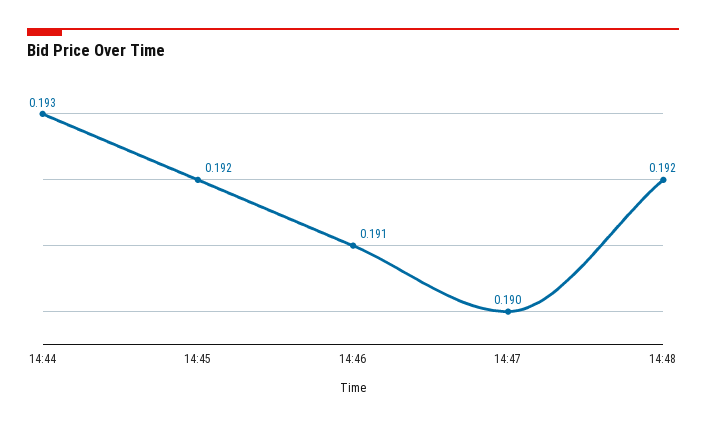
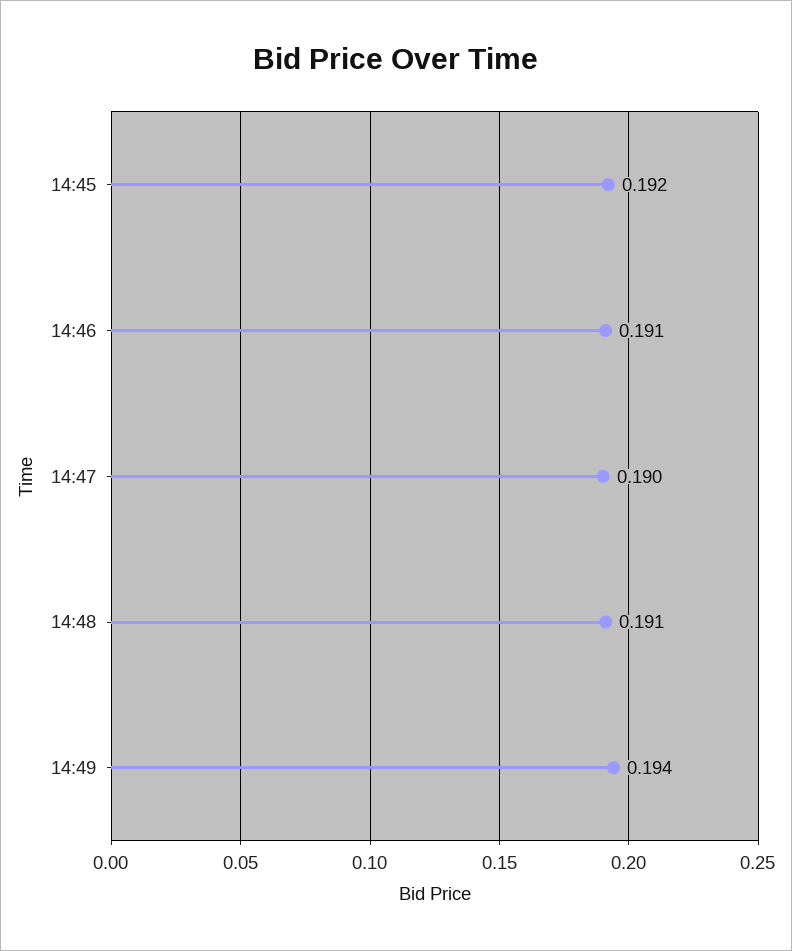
14:44: 0.193 -> none
14:48: 0.192 -> 0.191
14:49: none -> 0.194

